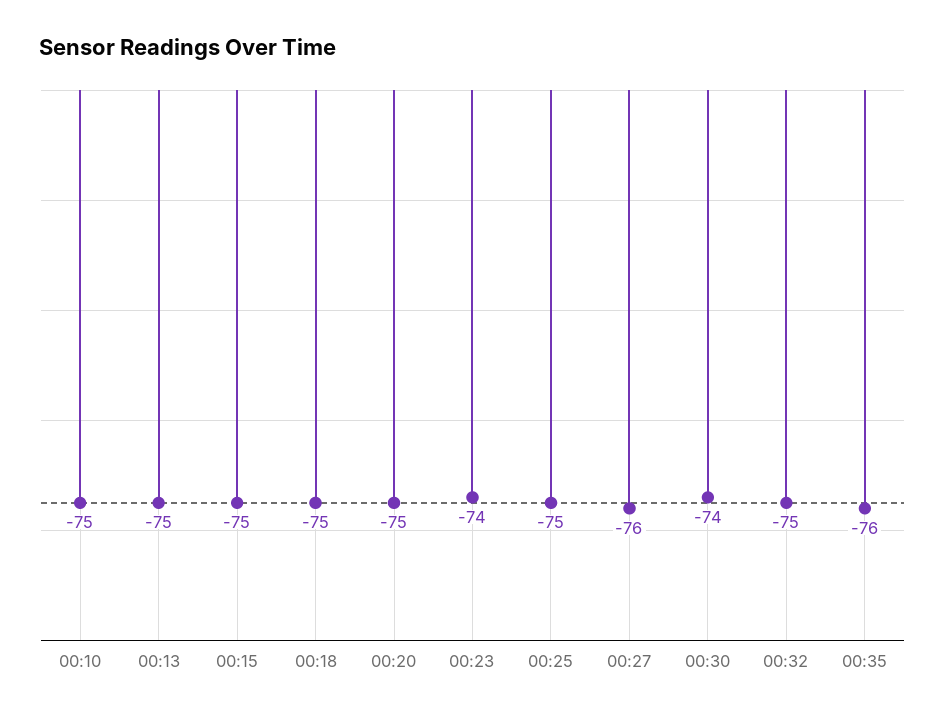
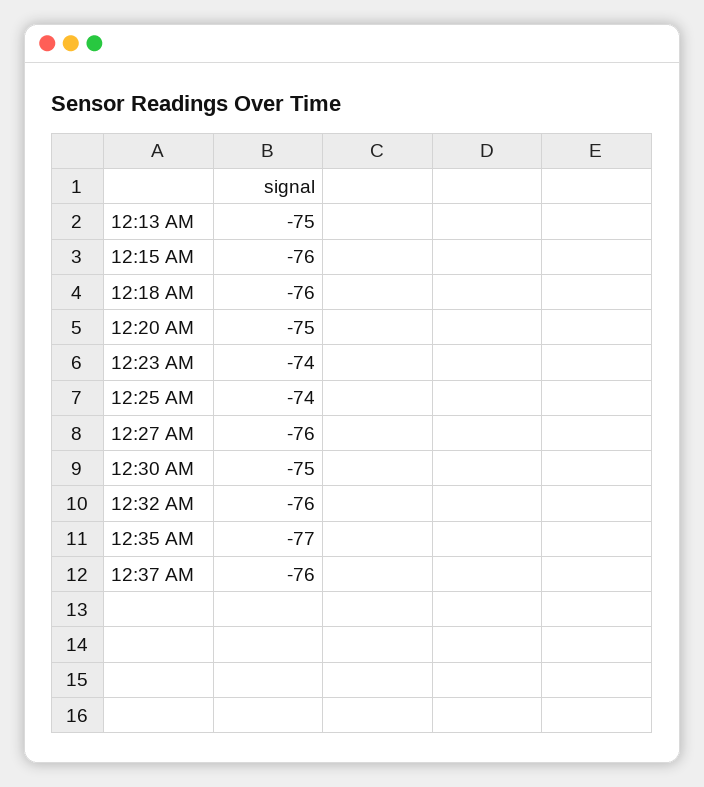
00:10: -75 -> none
00:15: -75 -> -76
00:18: -75 -> -76
00:25: -75 -> -74
00:30: -74 -> -75
00:32: -75 -> -76
00:35: -76 -> -77
12:37 AM: none -> -76

